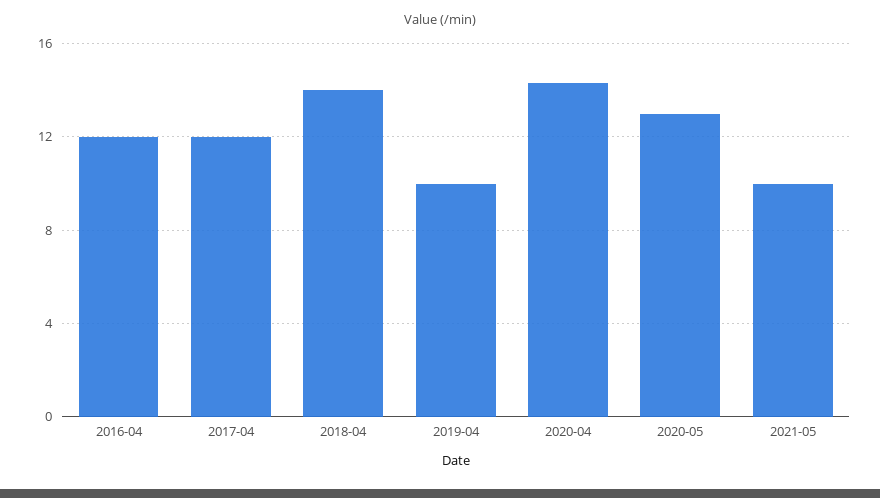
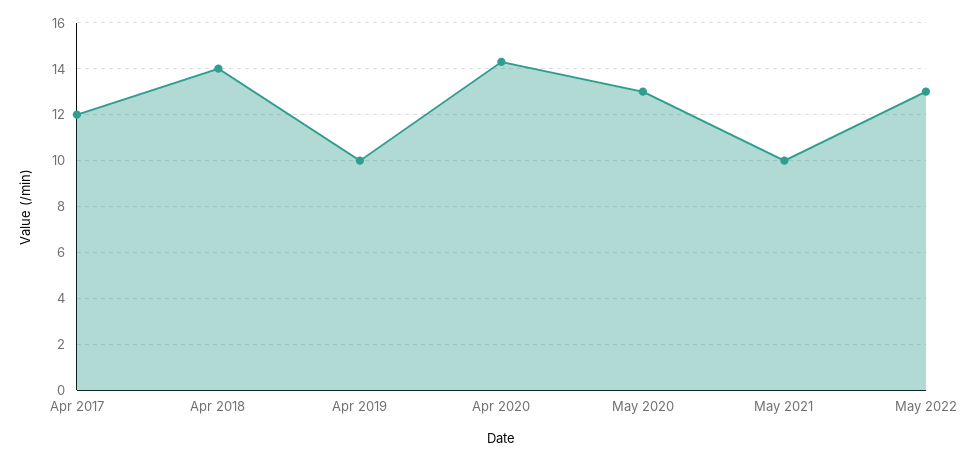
2016-04: 12 -> none
May 2022: none -> 13

